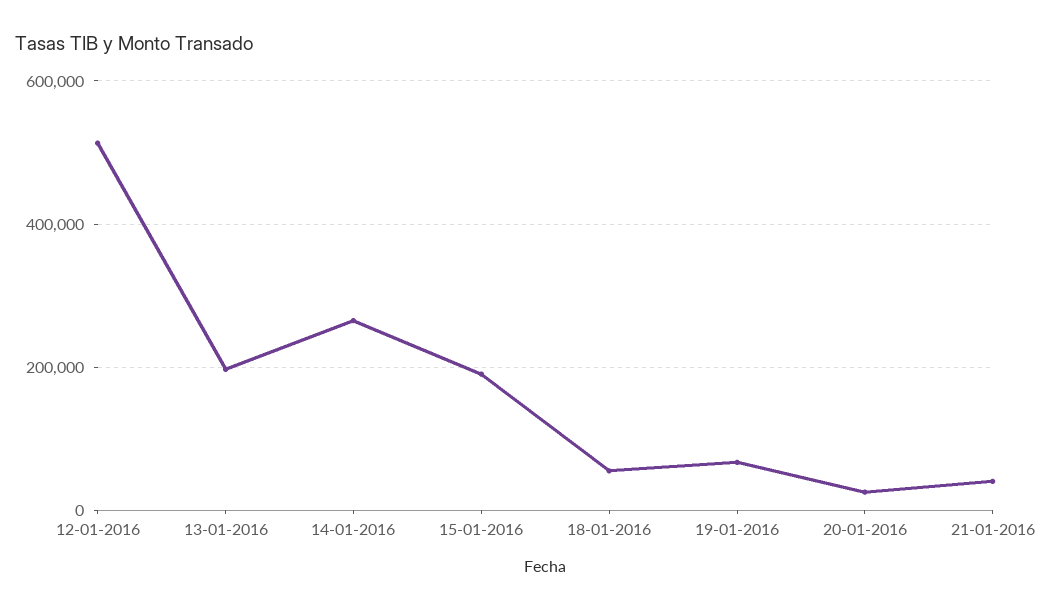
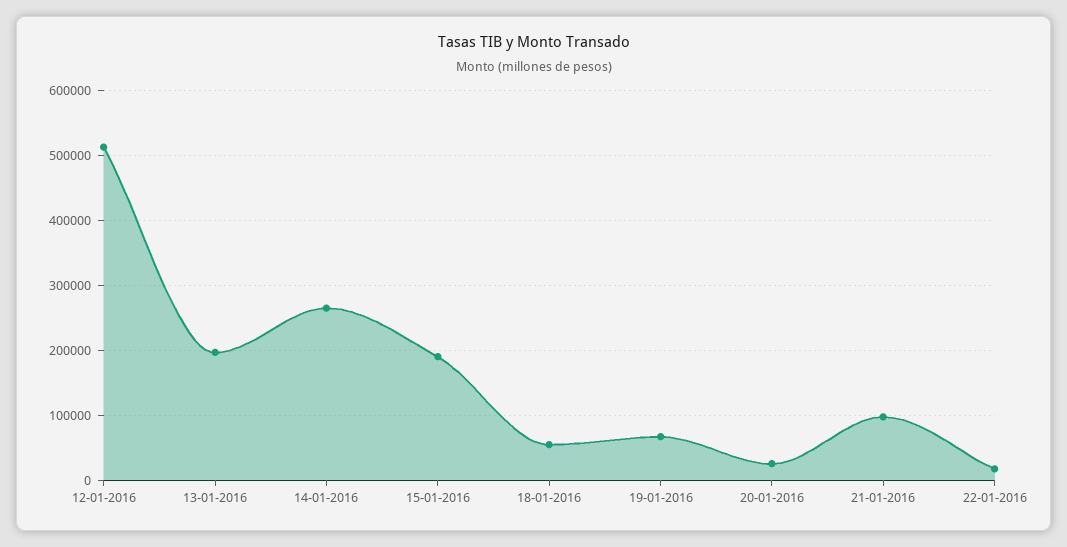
21-01-2016: 40000 -> 100000
22-01-2016: none -> 20000

